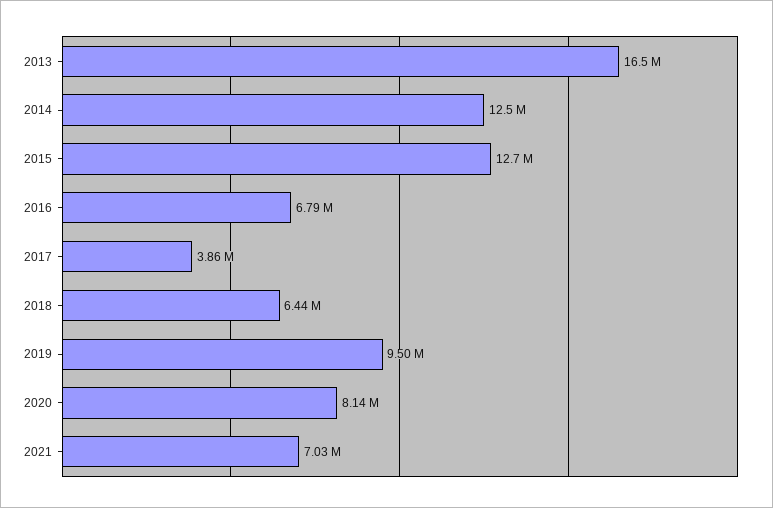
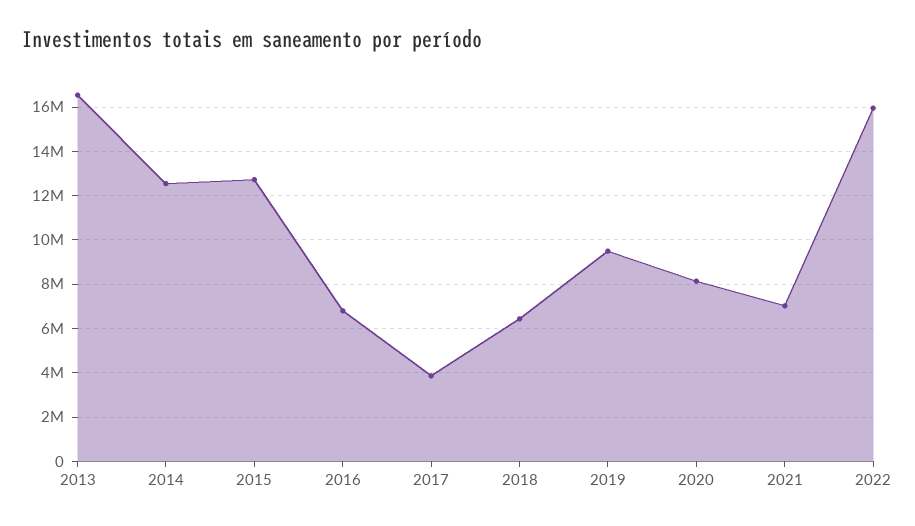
2022: none -> 16000000

